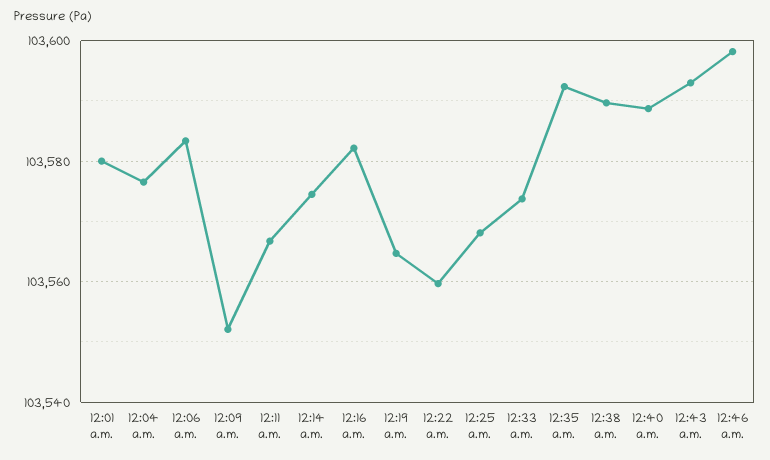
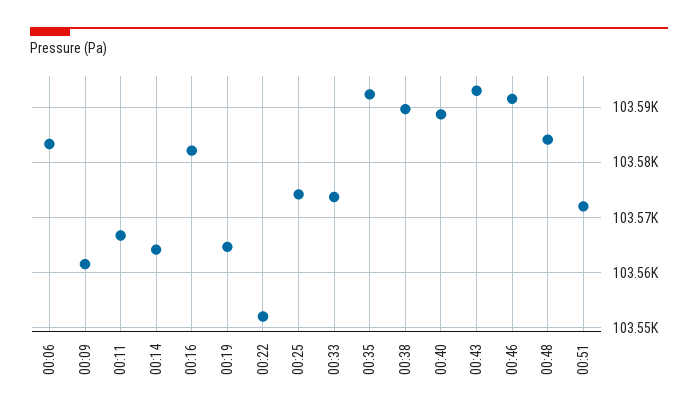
12:01 a.m.: 103580 -> none
12:04 a.m.: 103576 -> none
12:09 a.m.: 103552 -> 103562
12:14 a.m.: 103574 -> 103564
12:22 a.m.: 103560 -> 103552
12:25 a.m.: 103568 -> 103574
12:46 a.m.: 103598 -> 103592
00:48: none -> 103584
00:51: none -> 103572

